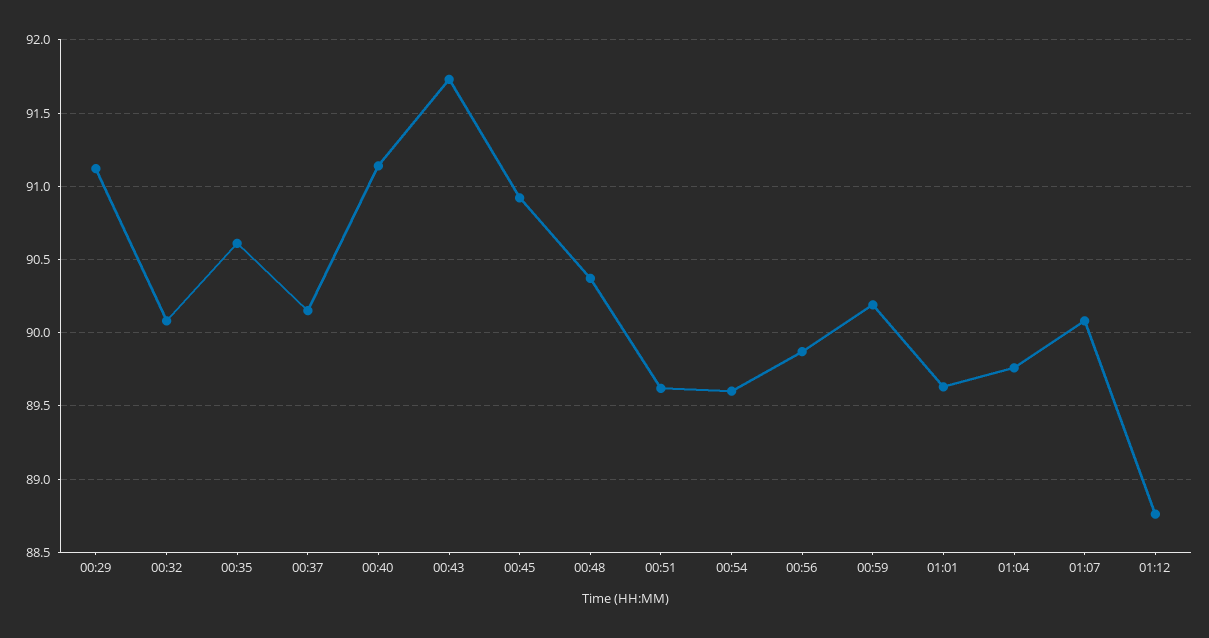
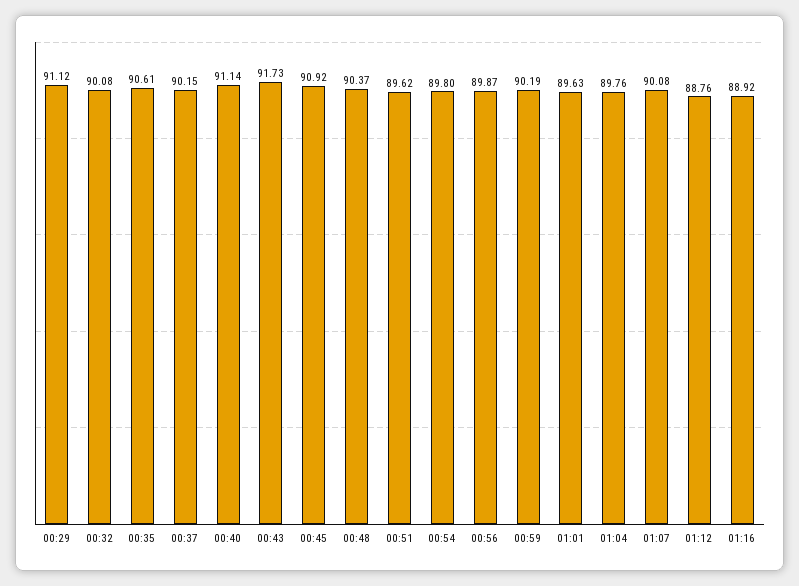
00:54: 89.6 -> 89.8
01:16: none -> 88.92

